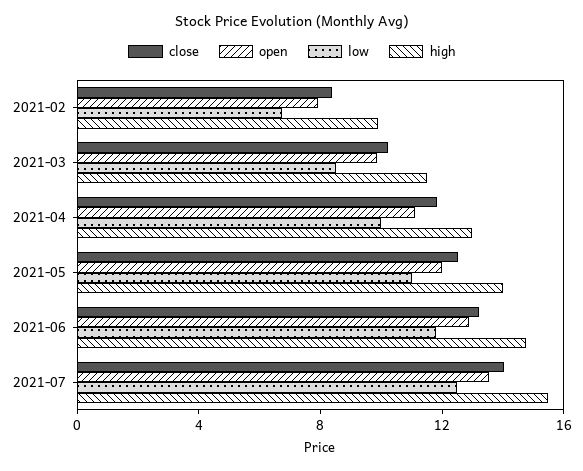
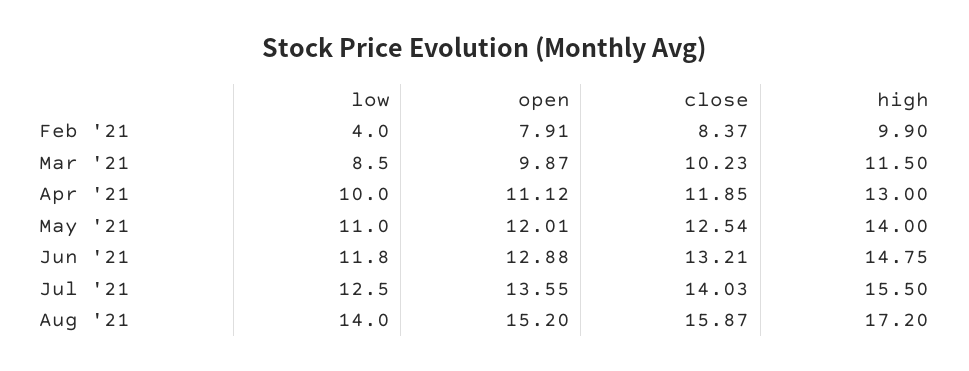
low, 2021-02: 7 -> 4
low, Aug '21: none -> 14
open, Aug '21: none -> 15.2
close, Aug '21: none -> 15.87
high, Aug '21: none -> 17.2

